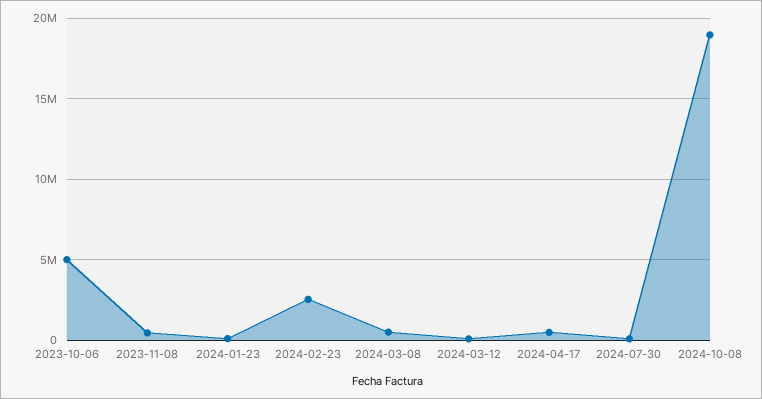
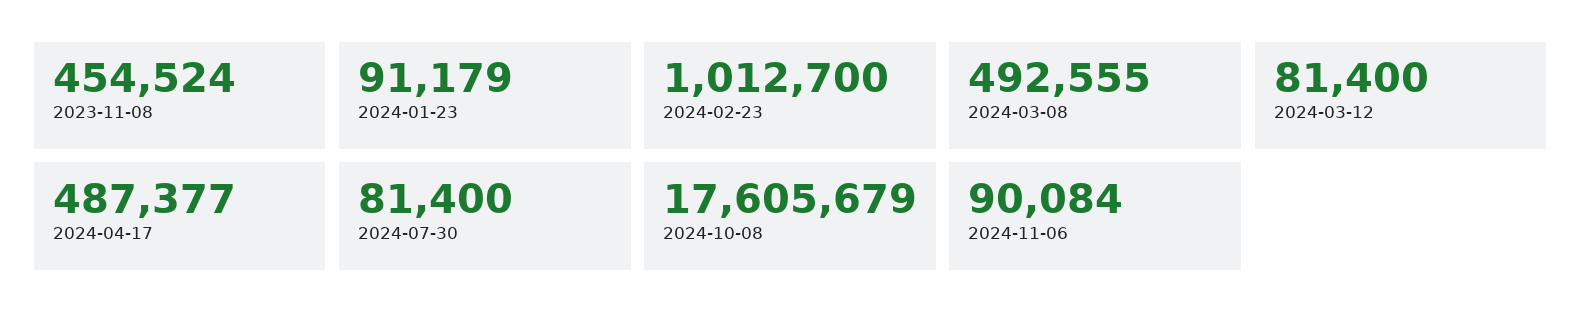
2023-10-06: 5000000 -> none
2024-02-23: 2500000 -> 1012700
2024-10-08: 19000000 -> 17605679
2024-11-06: none -> 90084

